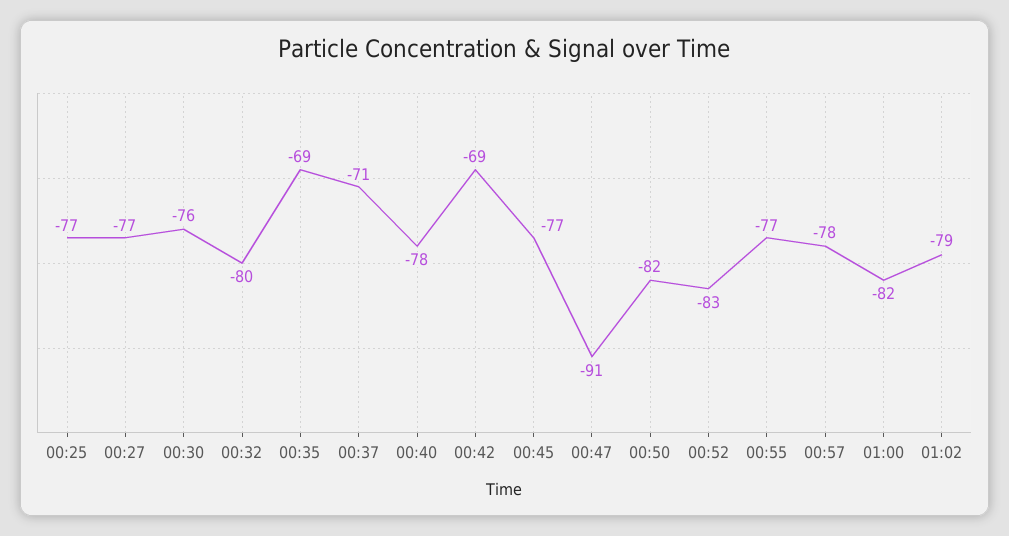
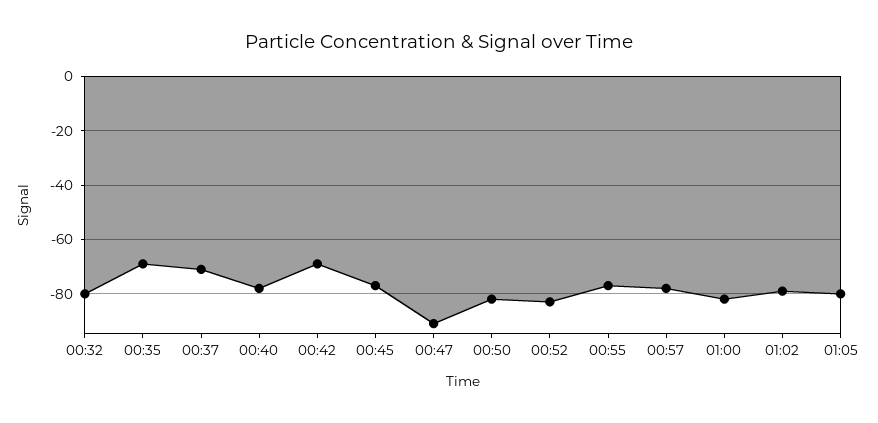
00:25: -77 -> none
00:27: -77 -> none
00:30: -76 -> none
01:05: none -> -80

